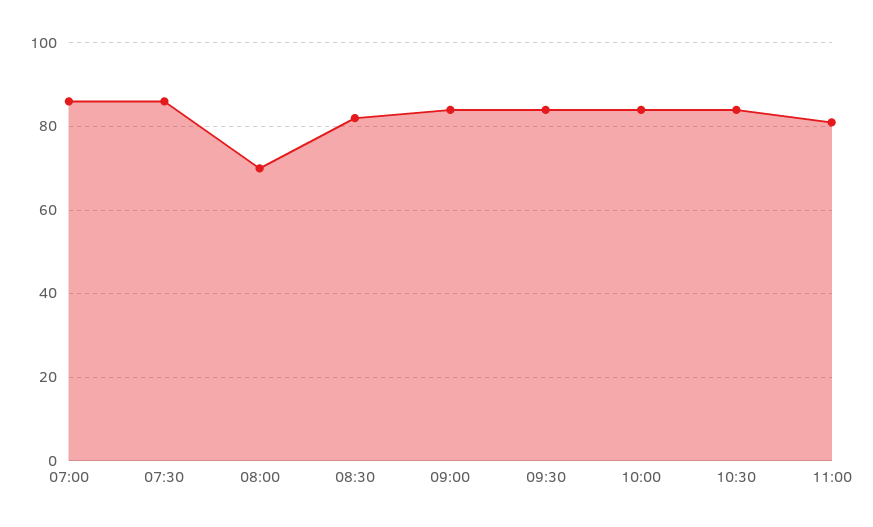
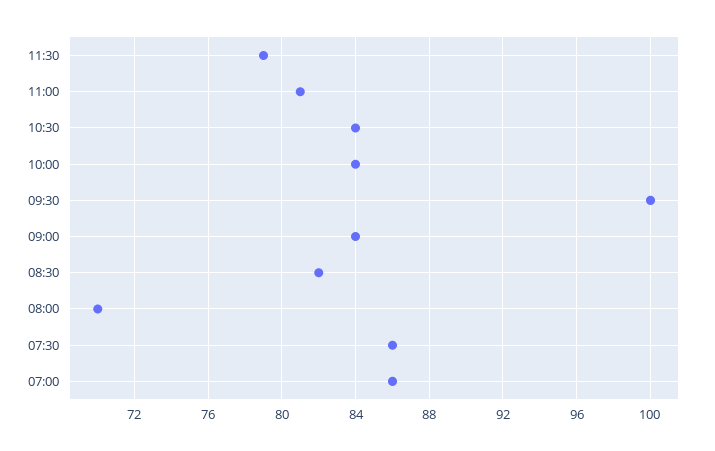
09:30: 85 -> 100
11:30: none -> 79

